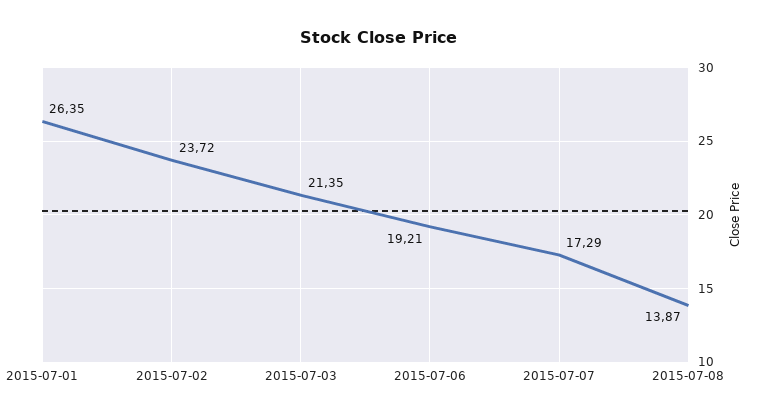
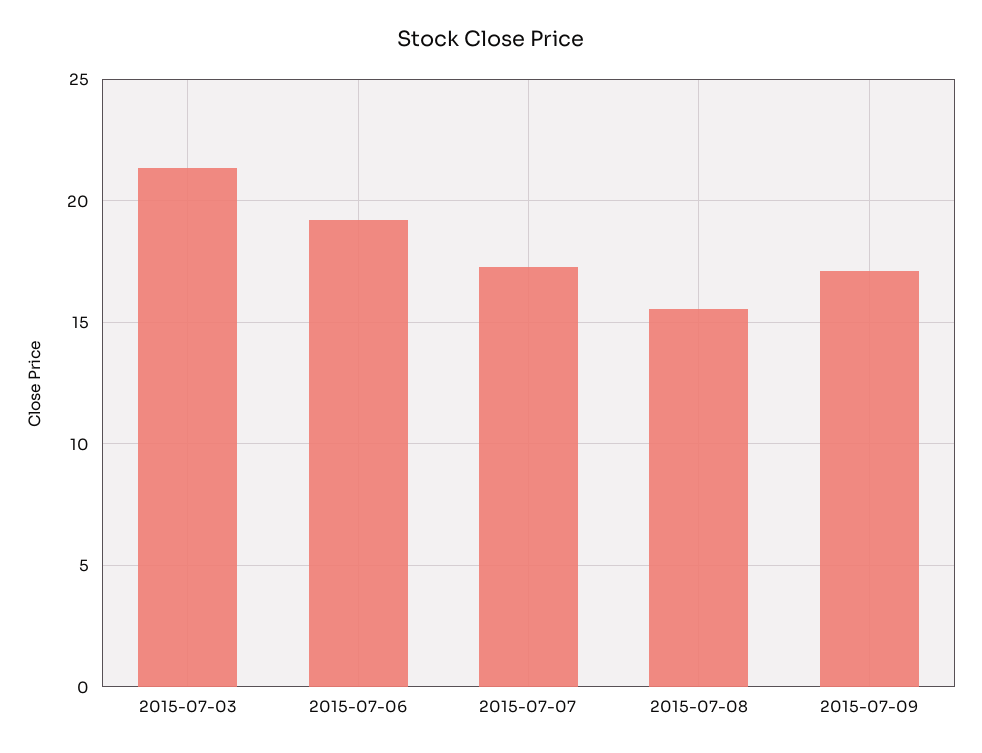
2015-07-01: 26.35 -> none
2015-07-02: 23.72 -> none
2015-07-08: 13.87 -> 15.5
2015-07-09: none -> 17

